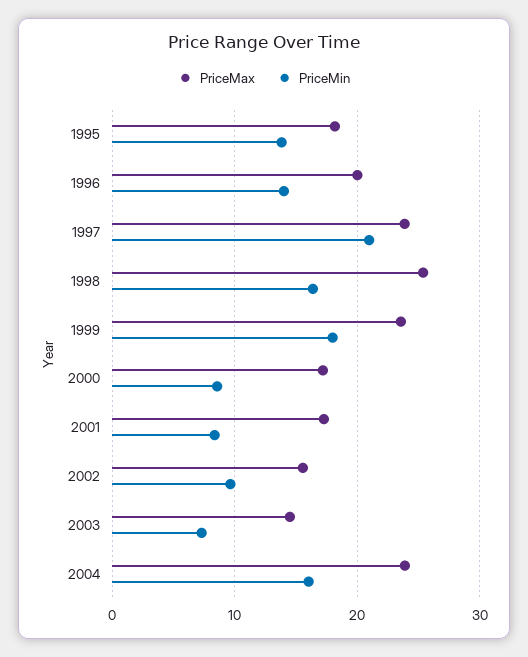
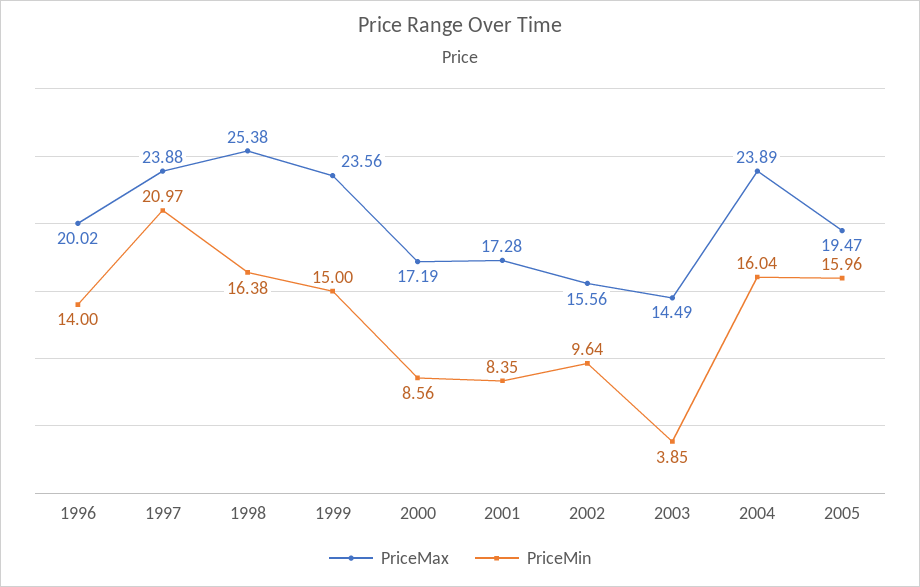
PriceMax, 1995: 18 -> none
PriceMin, 1995: 14 -> none
PriceMin, 1999: 18 -> 15
PriceMin, 2003: 7 -> 3.85
PriceMax, 2005: none -> 19.47
PriceMin, 2005: none -> 15.96

